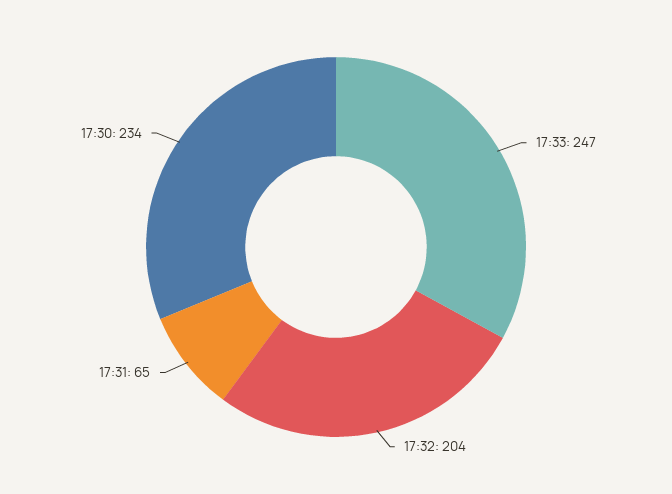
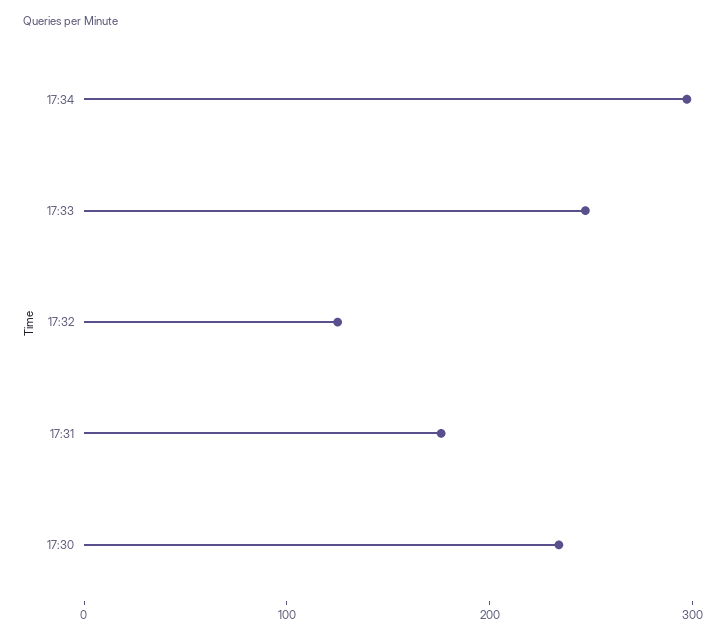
17:32: 204 -> 120
17:31: 65 -> 180
17:34: none -> 300

